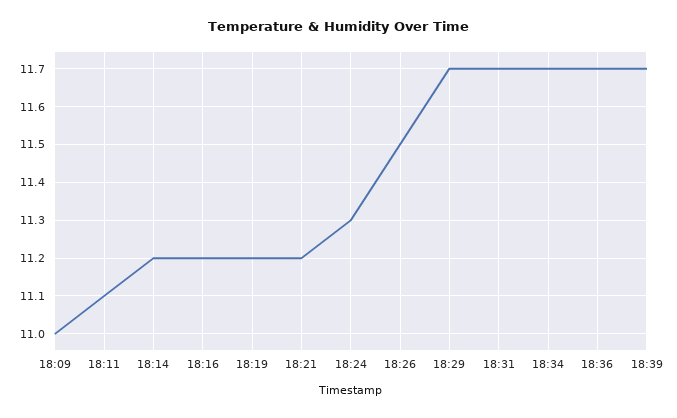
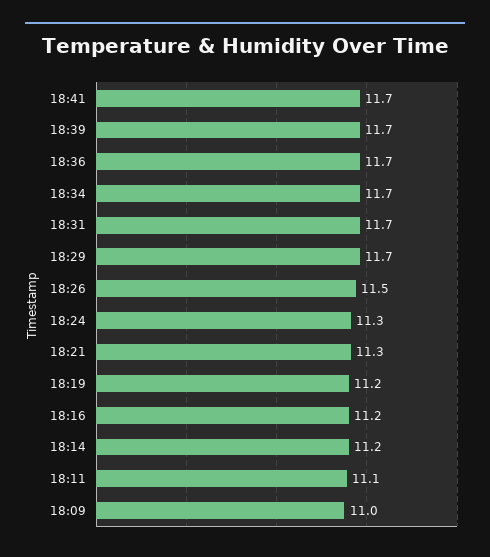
18:21: 11.2 -> 11.3
18:41: none -> 11.7

